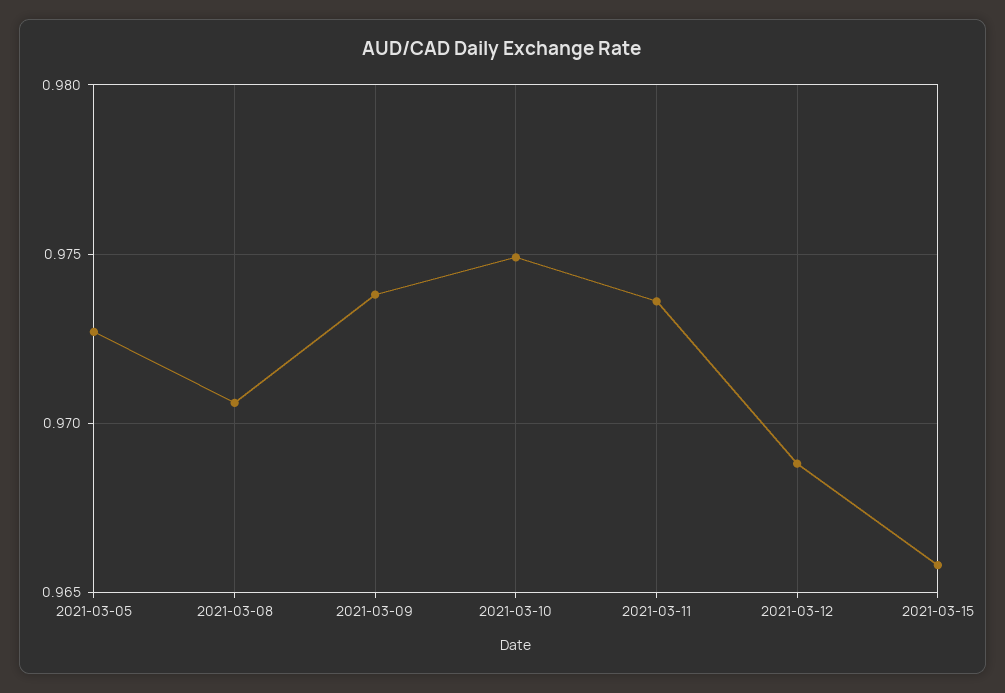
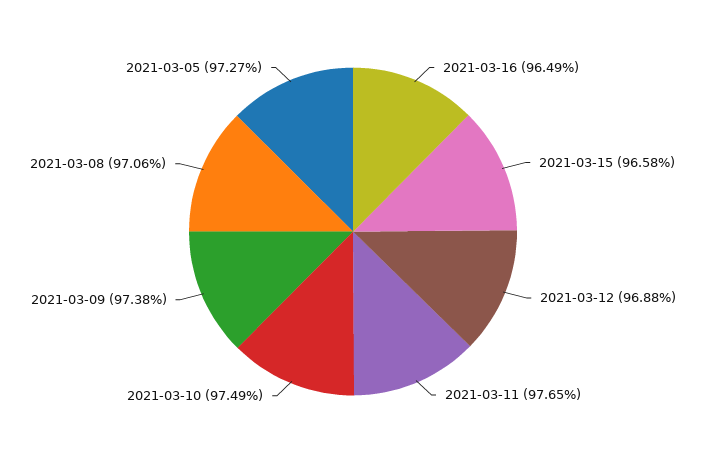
2021-03-11: 0.9735 -> 0.9765
2021-03-16: none -> 0.9649

